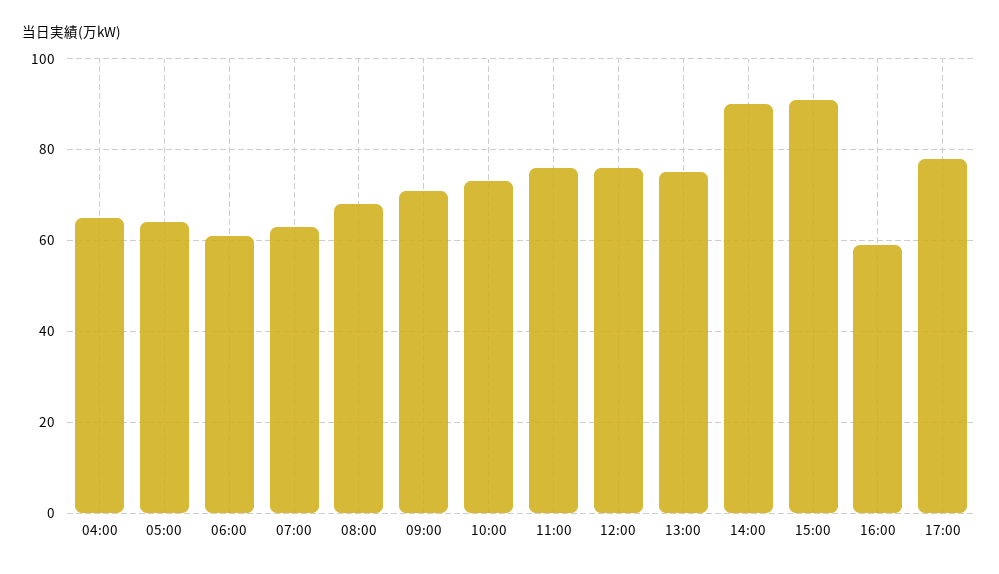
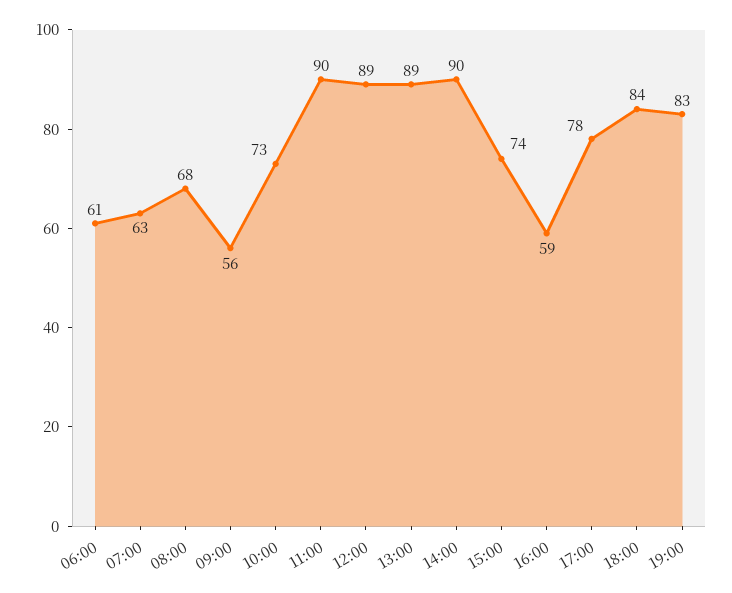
04:00: 65 -> none
05:00: 65 -> none
09:00: 70 -> 56
11:00: 75 -> 90
12:00: 75 -> 89
13:00: 75 -> 89
15:00: 90 -> 74
18:00: none -> 84
19:00: none -> 83

